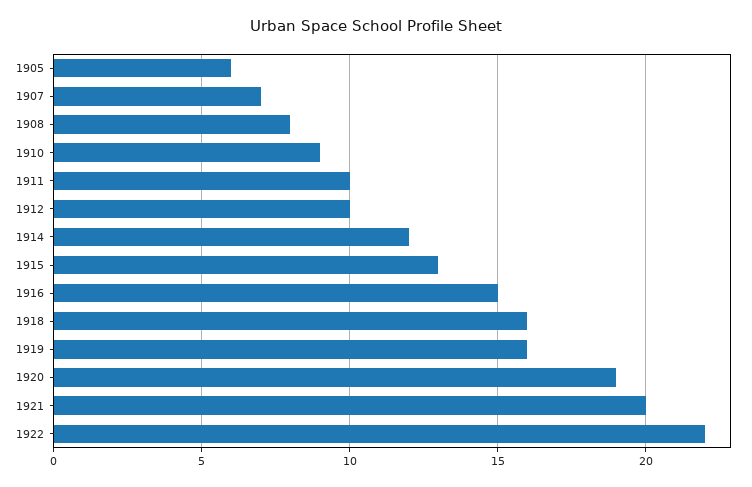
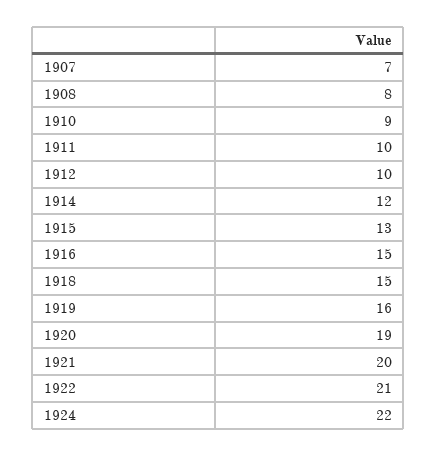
1905: 6 -> none
1918: 16 -> 15
1922: 22 -> 21
1924: none -> 22

